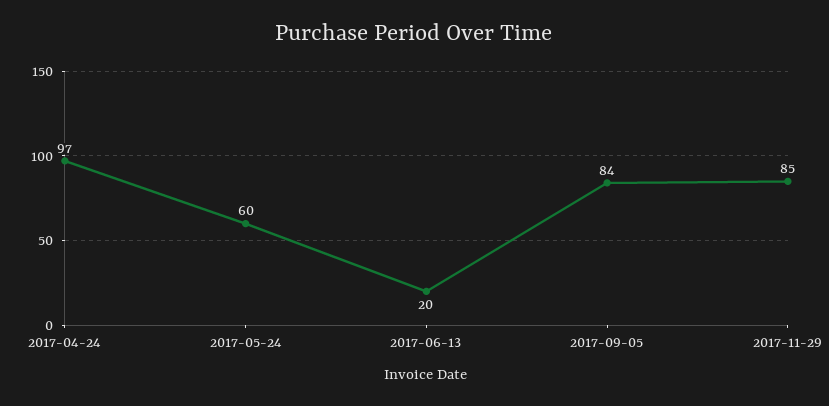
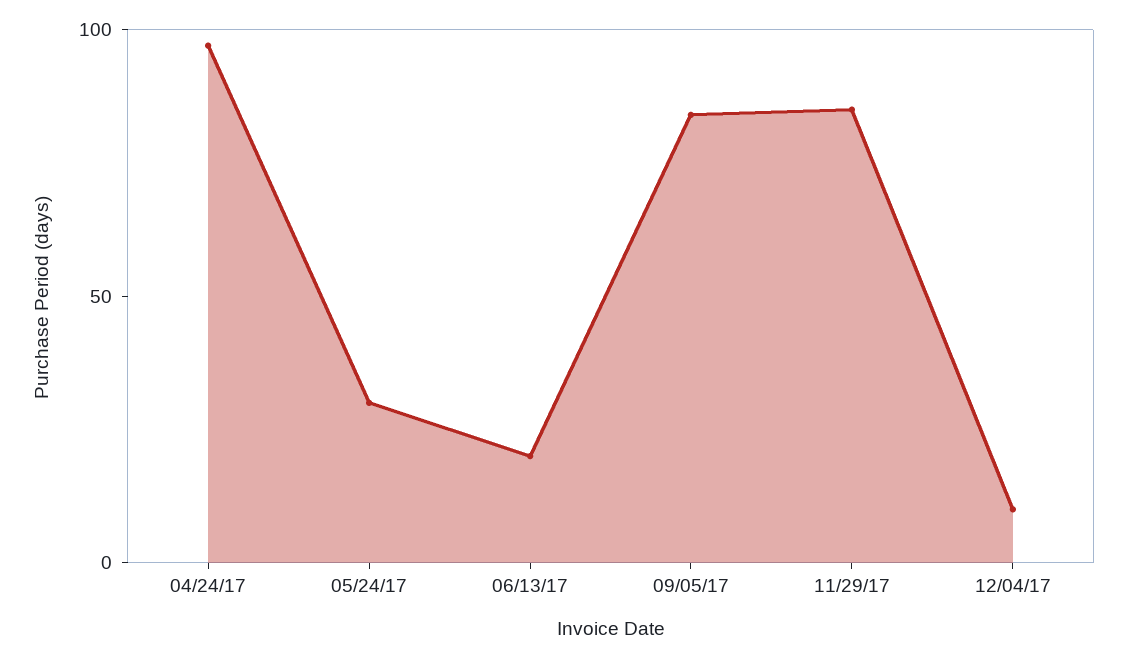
2017-05-24: 60 -> 30
12/04/17: none -> 10

